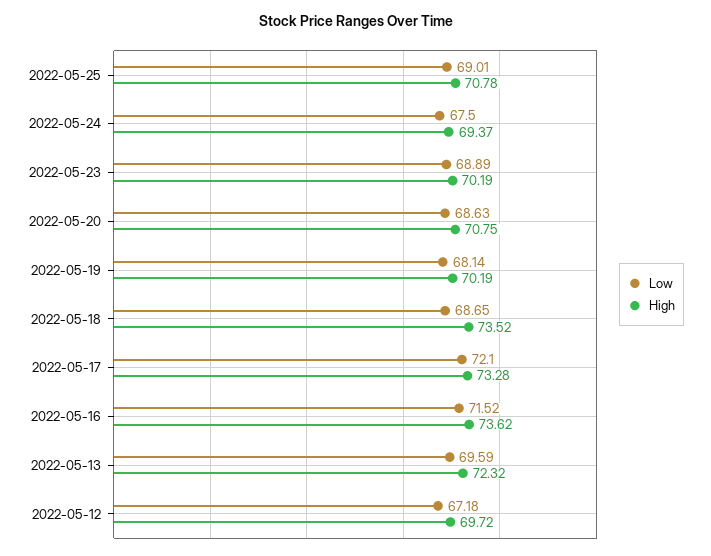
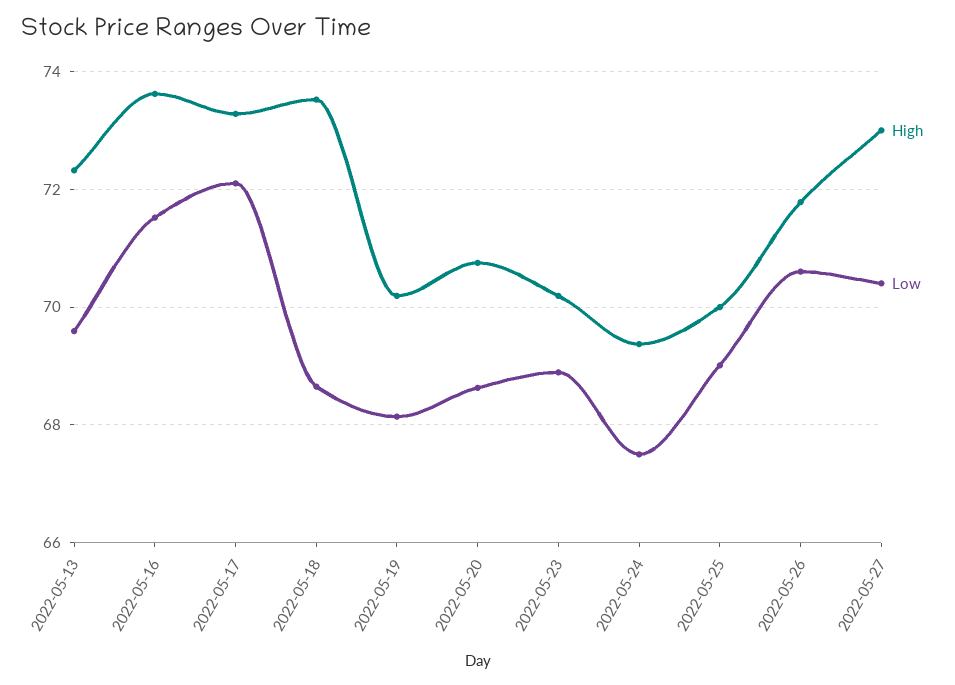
High, 2022-05-25: 70.78 -> 70
Low, 2022-05-12: 67.18 -> none
High, 2022-05-12: 69.72 -> none
High, 2022-05-26: none -> 71.8
Low, 2022-05-26: none -> 70.6
High, 2022-05-27: none -> 73
Low, 2022-05-27: none -> 70.4

